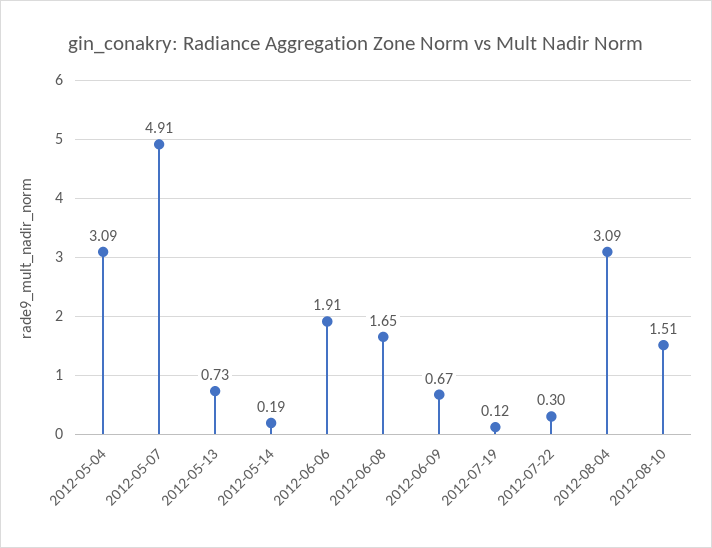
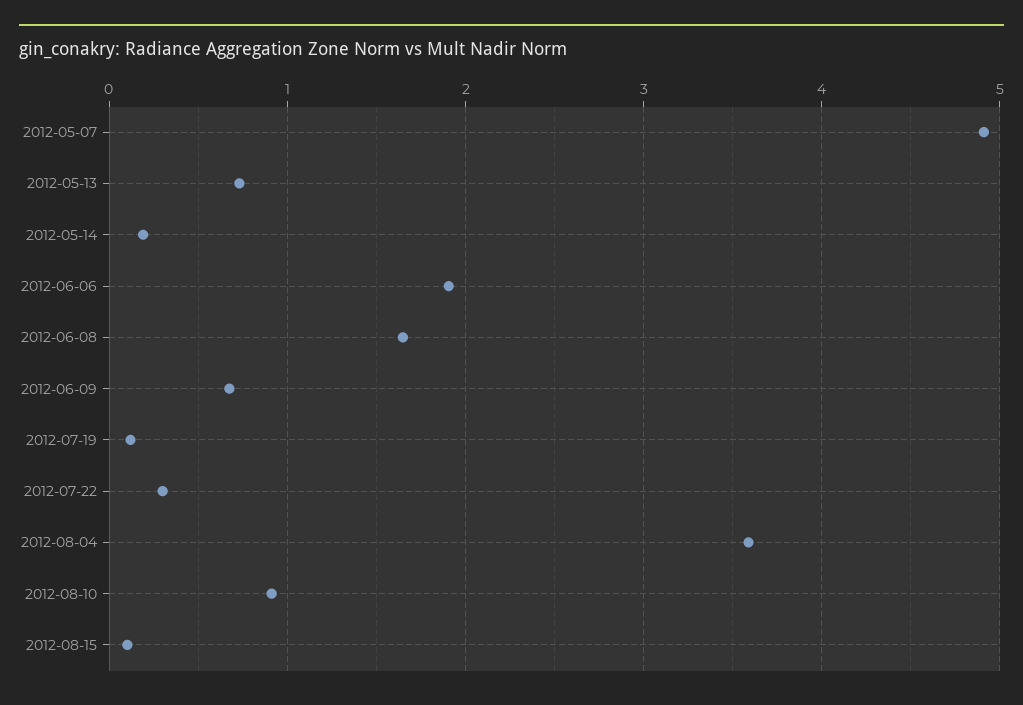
2012-05-04: 3.09 -> none
2012-08-04: 3.09 -> 3.6
2012-08-10: 1.51 -> 0.9
2012-08-15: none -> 0.1

